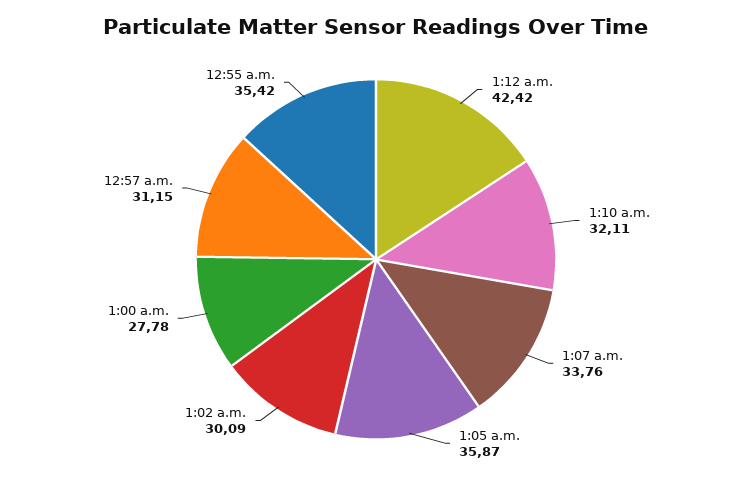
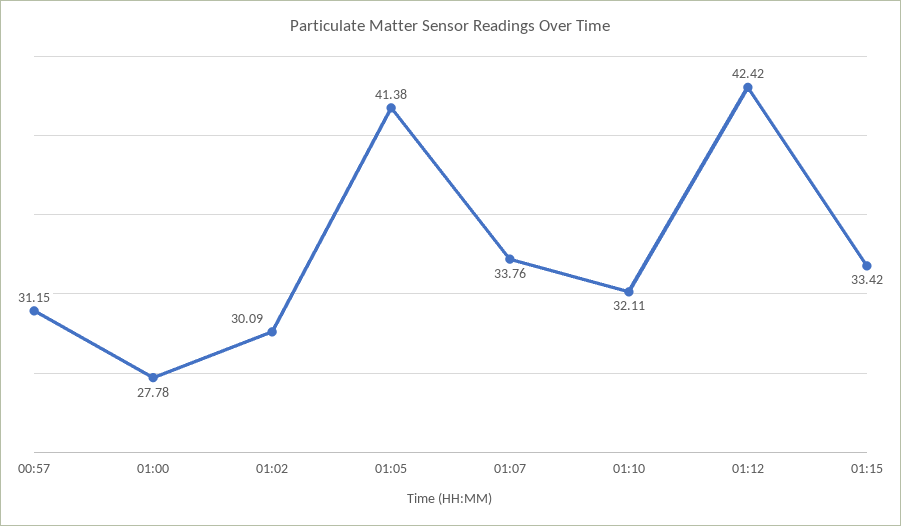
1:05 a.m.: 35.87 -> 41.38
12:55 a.m.: 35.42 -> none
01:15: none -> 33.42

